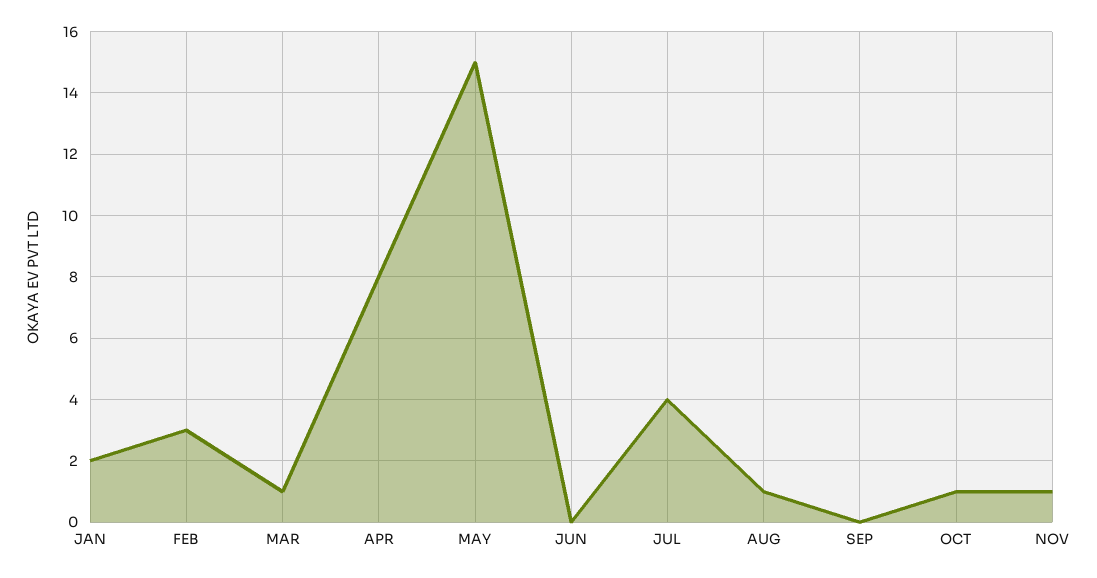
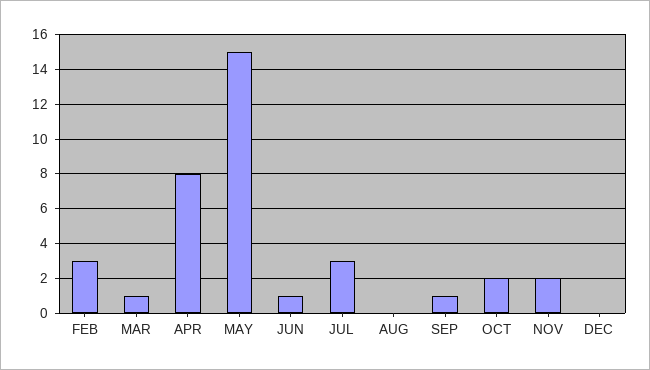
JAN: 2 -> none
JUN: 0 -> 1
JUL: 4 -> 3
AUG: 1 -> 0
SEP: 0 -> 1
OCT: 1 -> 2
NOV: 1 -> 2
DEC: none -> 0

